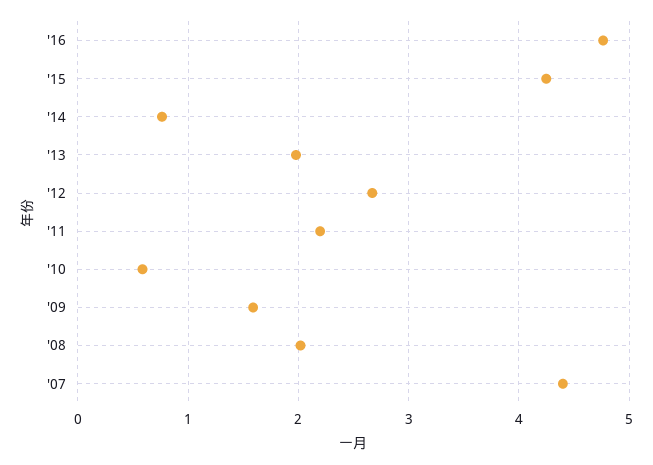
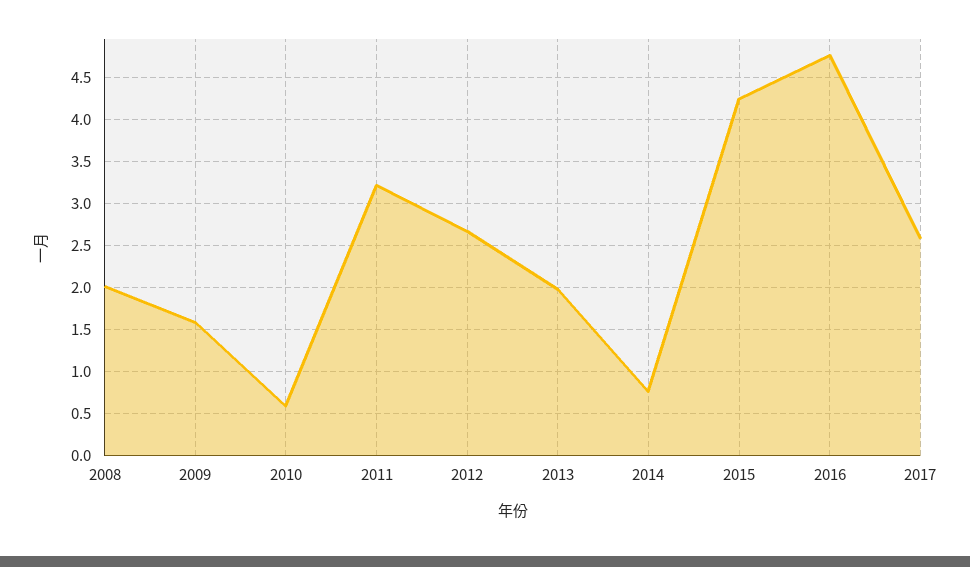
'11: 2.2 -> 3.2
'07: 4.4 -> none
2017: none -> 2.6

